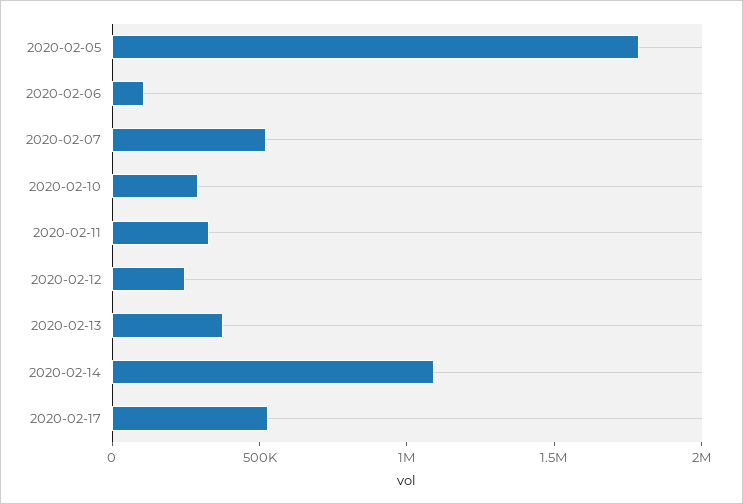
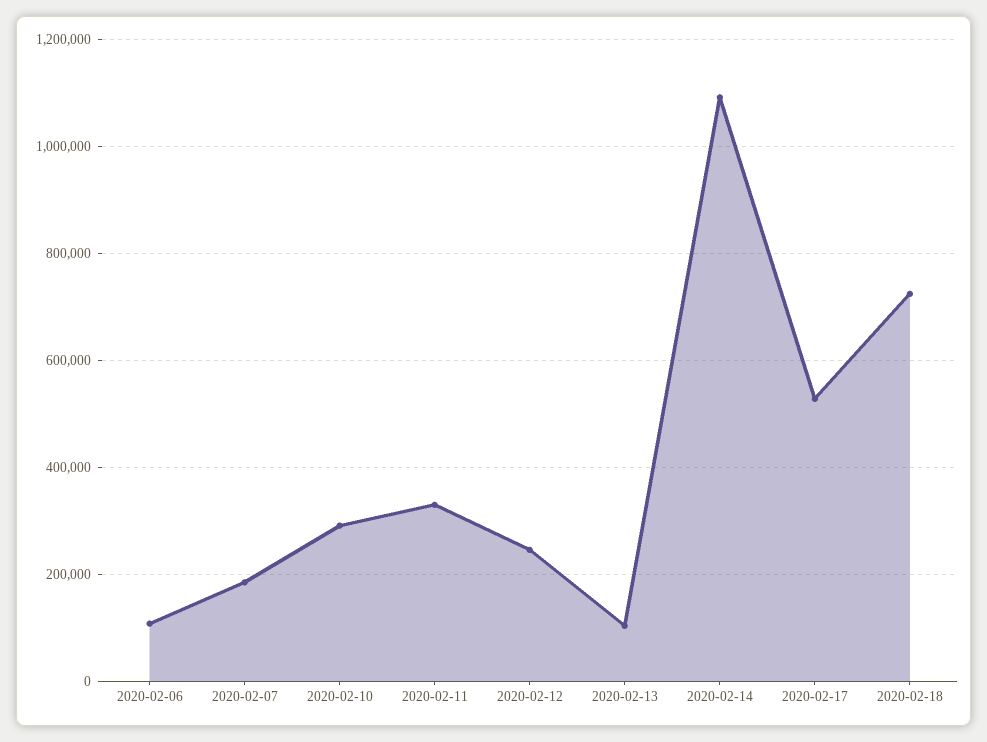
2020-02-05: 1800000 -> none
2020-02-07: 500000 -> 180000
2020-02-13: 400000 -> 100000
2020-02-18: none -> 720000

